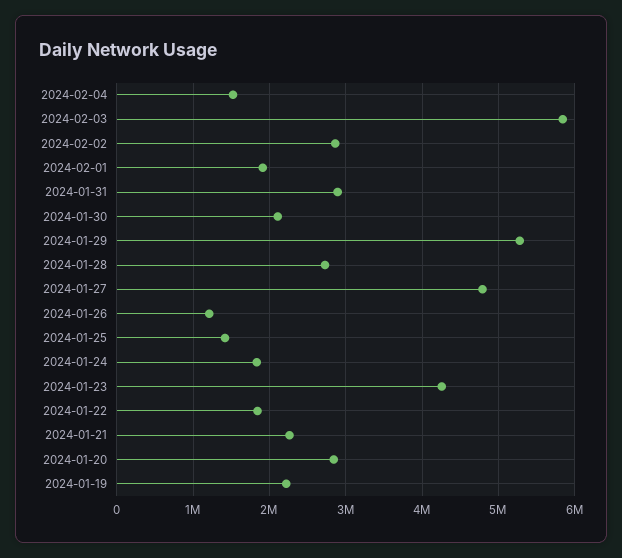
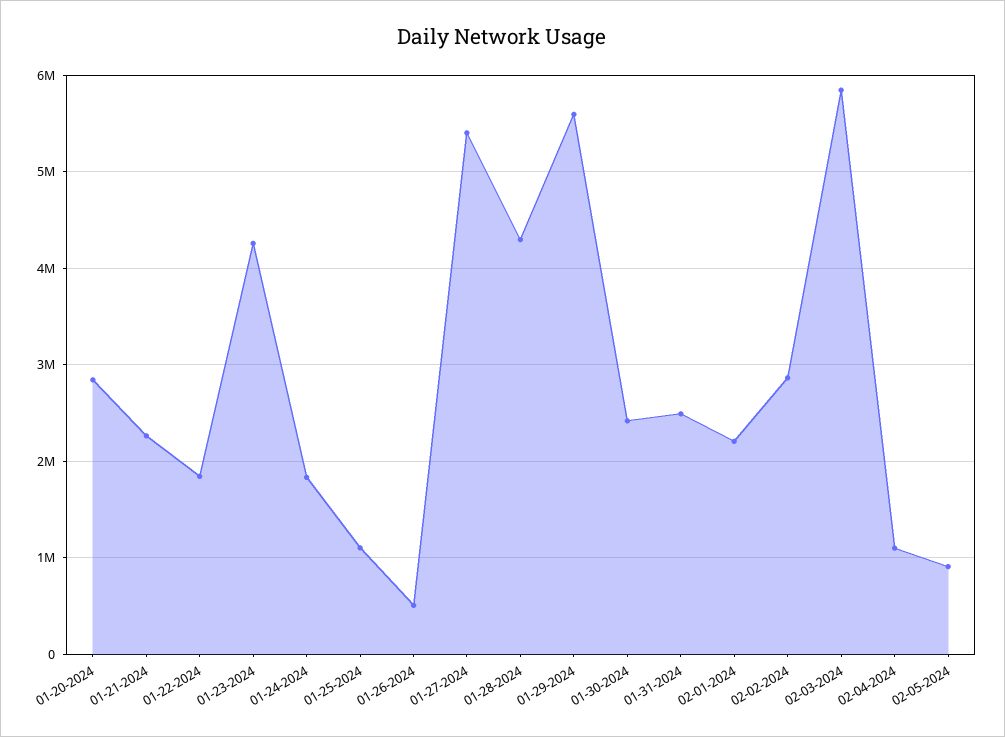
2024-02-04: 1500000 -> 1100000
2024-02-01: 1900000 -> 2200000
2024-01-31: 2900000 -> 2500000
2024-01-30: 2100000 -> 2400000
2024-01-29: 5300000 -> 5600000
2024-01-28: 2700000 -> 4300000
2024-01-27: 4800000 -> 5400000
2024-01-26: 1200000 -> 500000
2024-01-25: 1400000 -> 1100000
2024-01-19: 2200000 -> none
02-05-2024: none -> 900000

